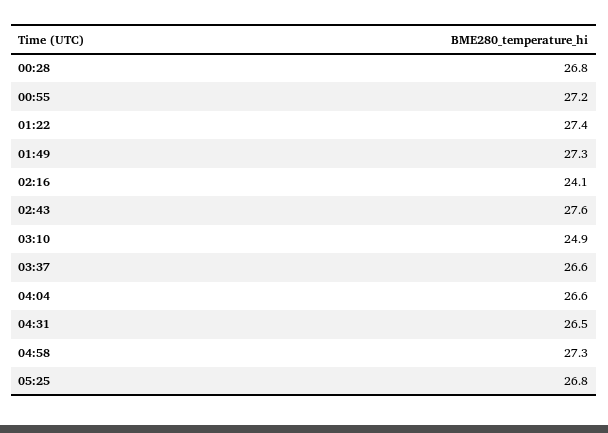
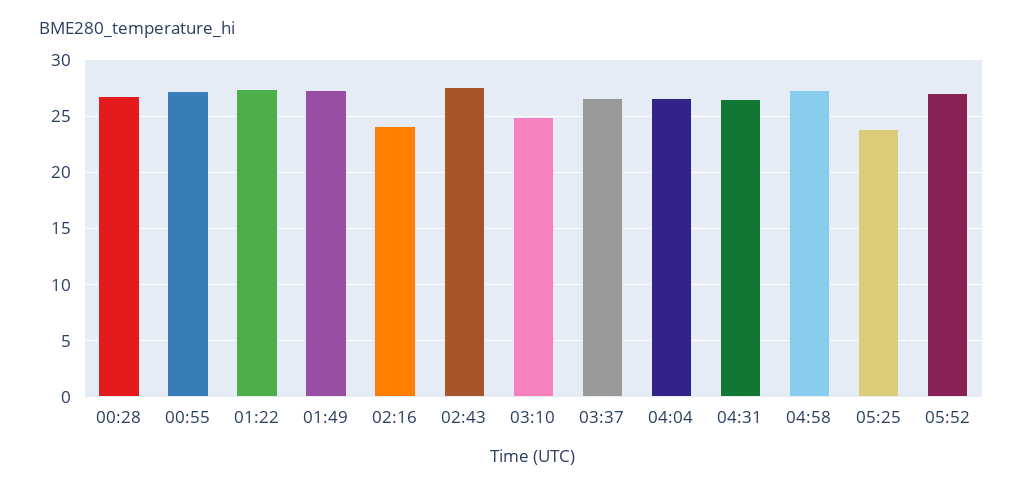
05:25: 26.8 -> 24
05:52: none -> 27

